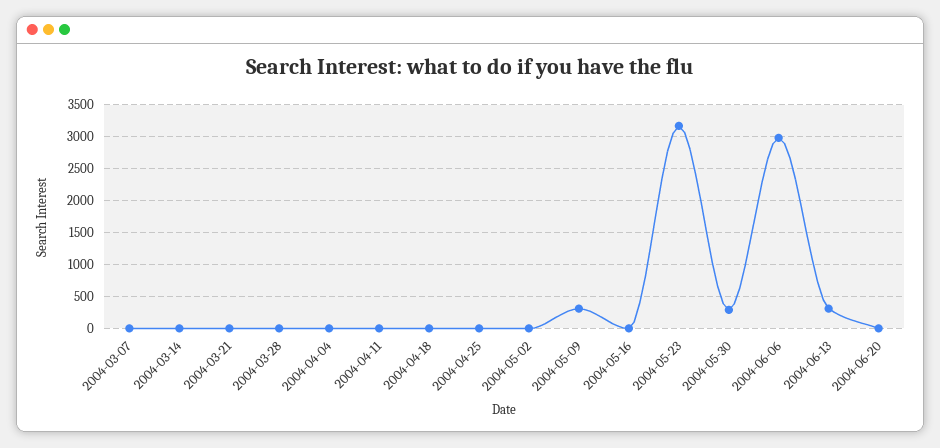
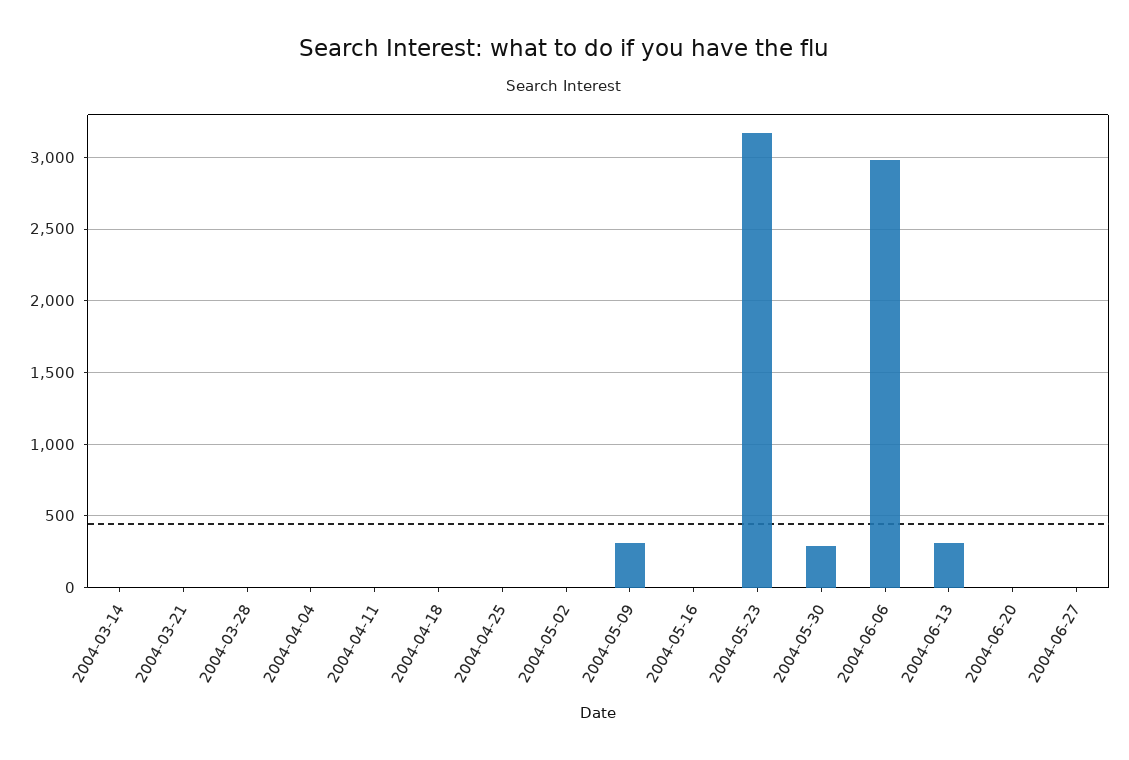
2004-03-07: 0 -> none
2004-06-27: none -> 0

